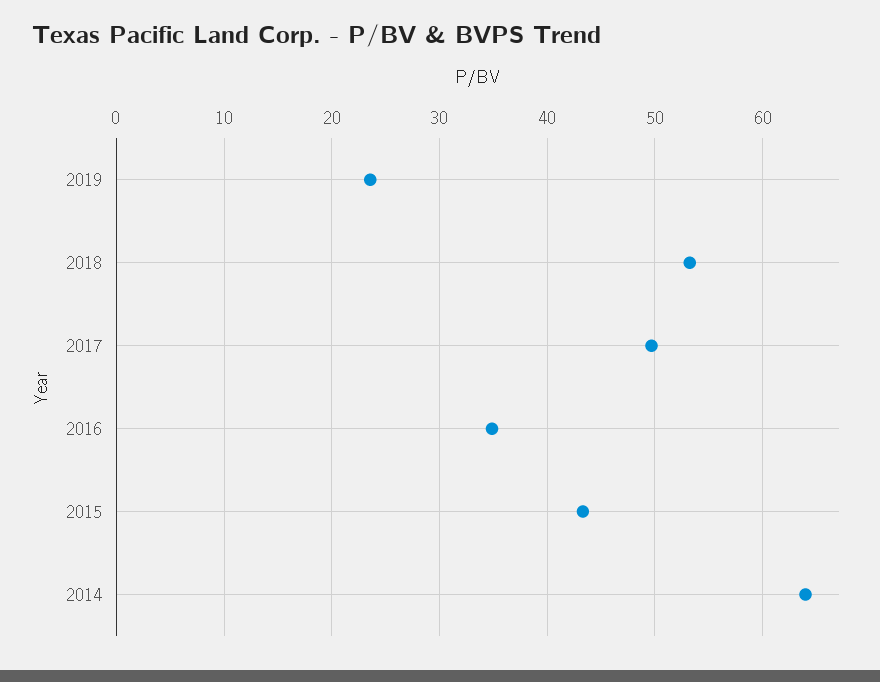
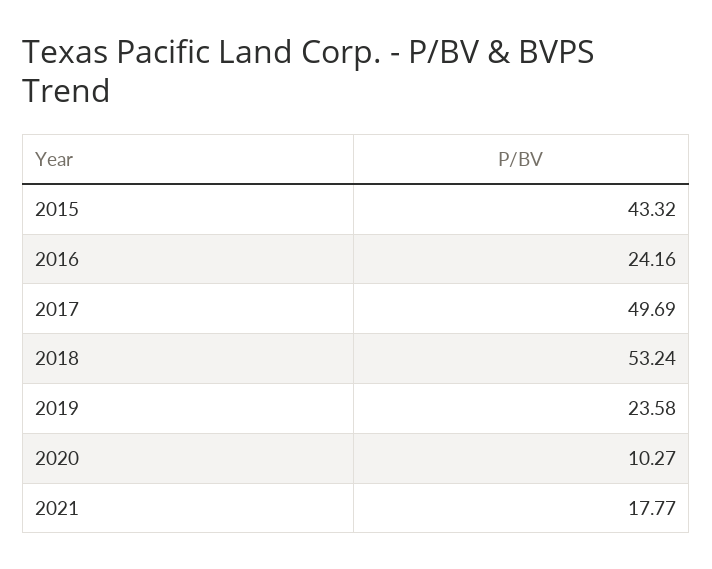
2016: 35 -> 24.16
2014: 64 -> none
2020: none -> 10.27
2021: none -> 17.77

